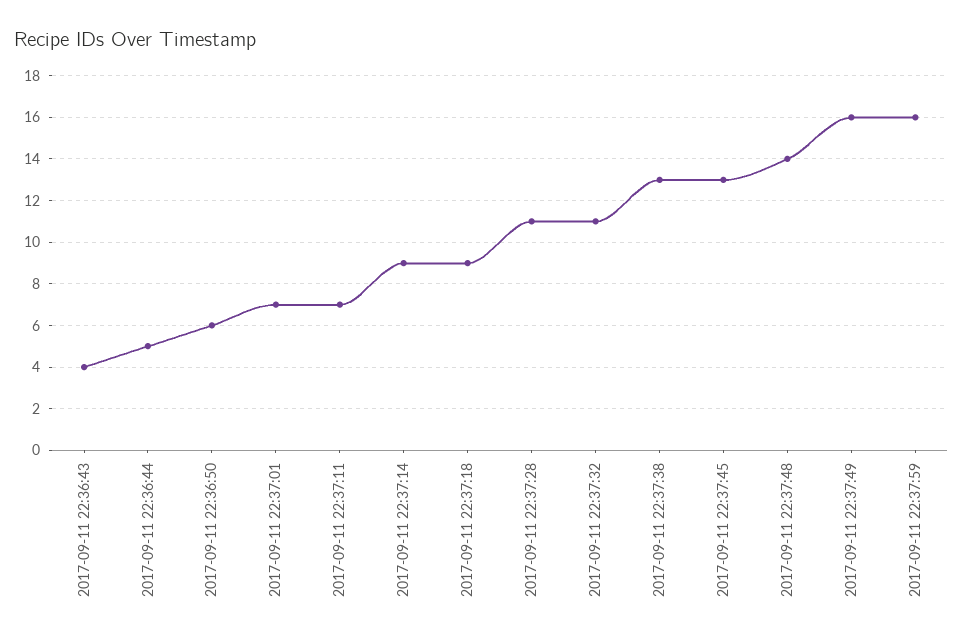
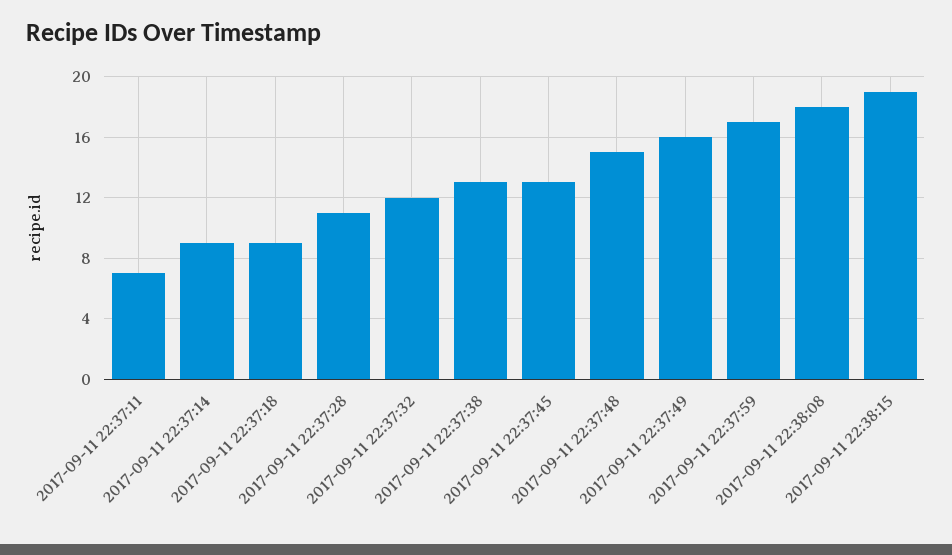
2017-09-11 22:36:43: 4 -> none
2017-09-11 22:36:44: 5 -> none
2017-09-11 22:36:50: 6 -> none
2017-09-11 22:37:01: 7 -> none
2017-09-11 22:37:32: 11 -> 12
2017-09-11 22:37:48: 14 -> 15
2017-09-11 22:37:59: 16 -> 17
2017-09-11 22:38:08: none -> 18
2017-09-11 22:38:15: none -> 19

